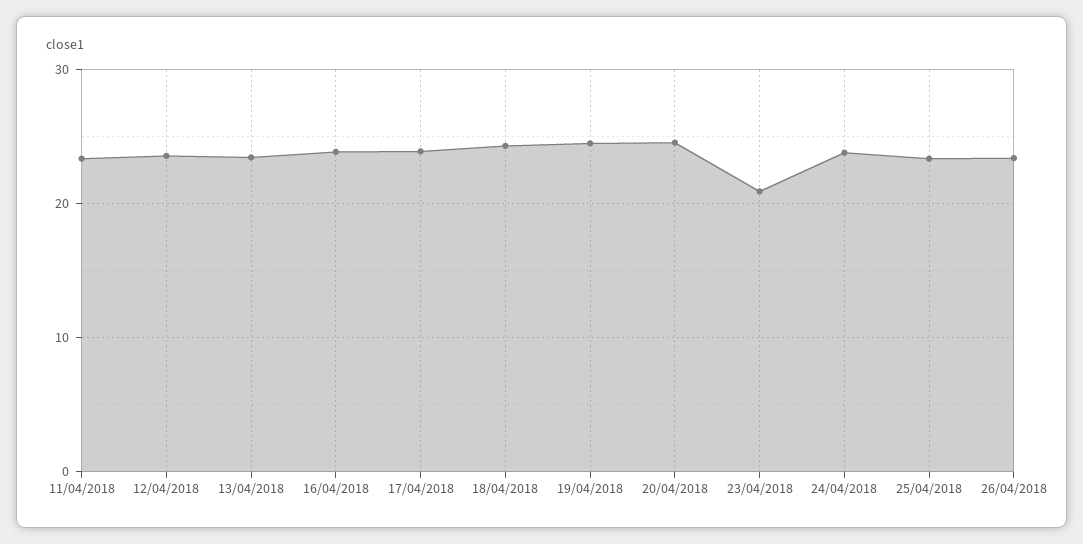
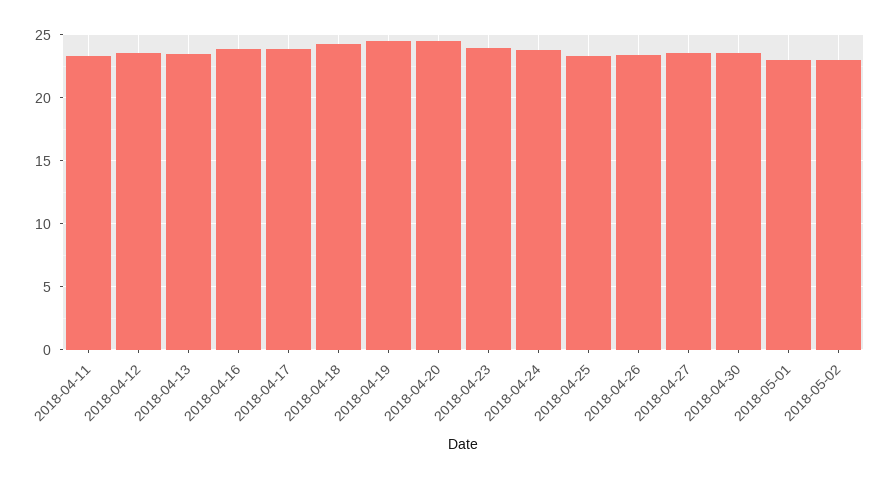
23/04/2018: 21 -> 24
2018-04-27: none -> 23.5
2018-04-30: none -> 23.5
2018-05-01: none -> 23
2018-05-02: none -> 23

